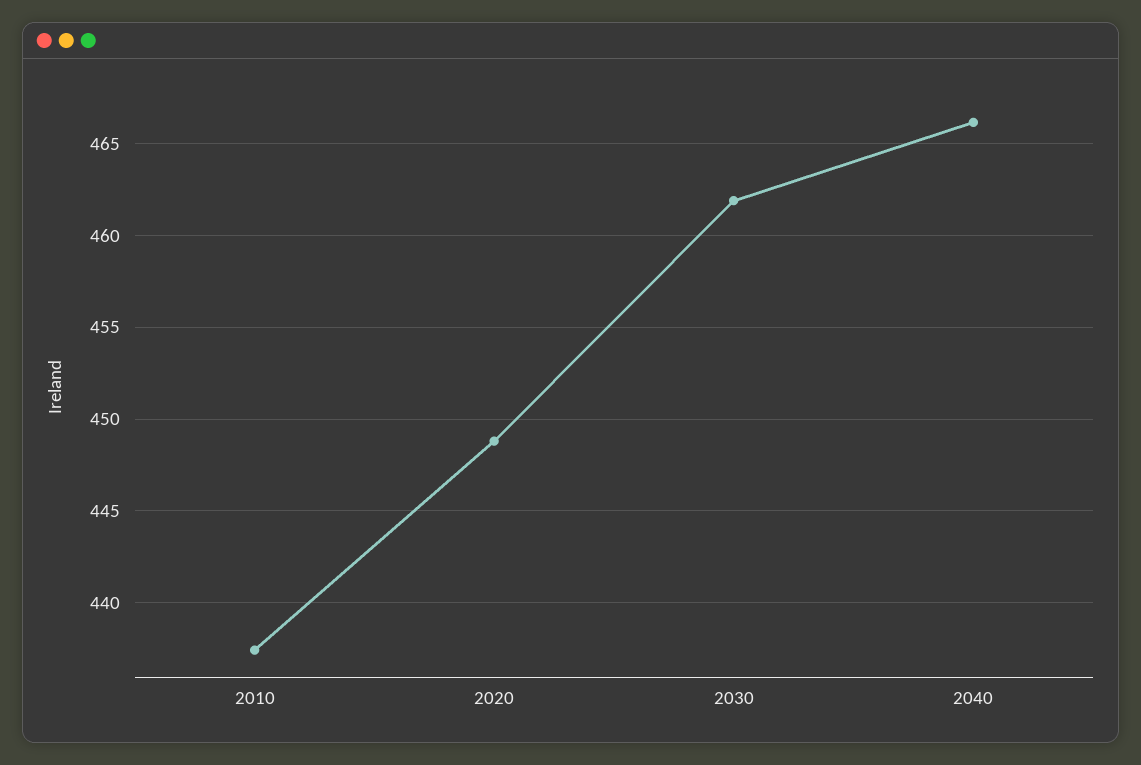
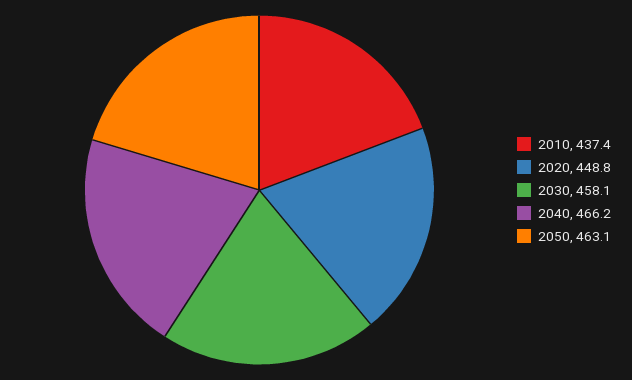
2030: 462 -> 458.1
2050: none -> 463.1

